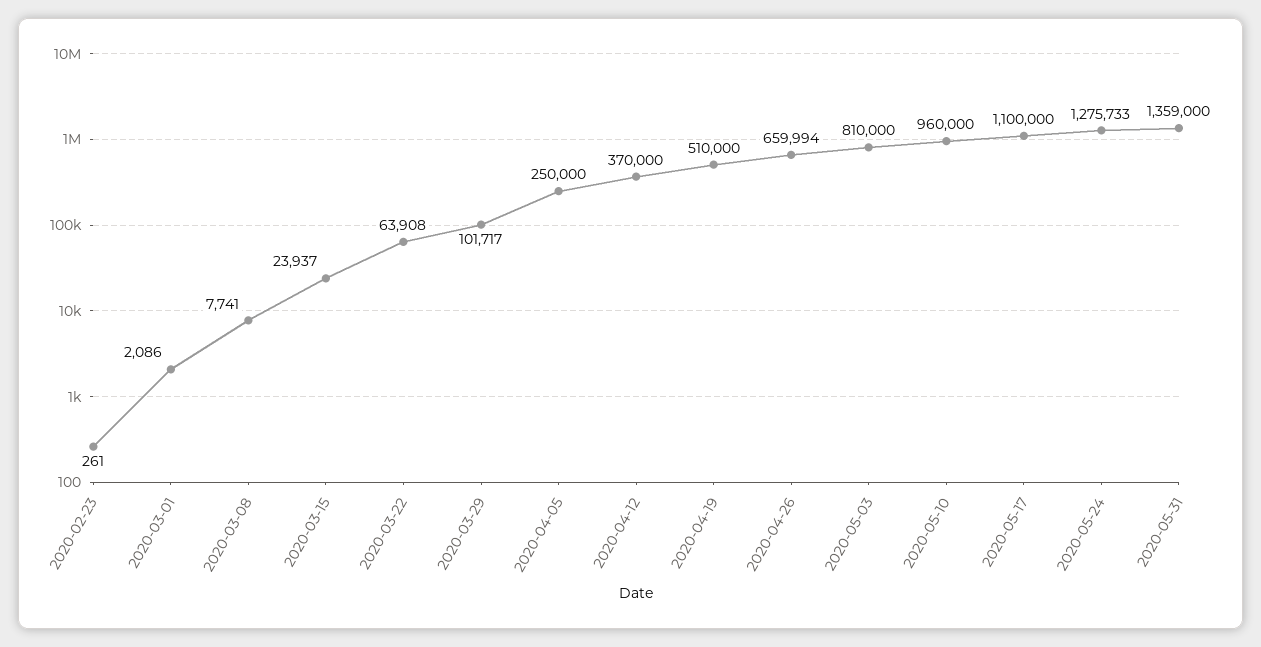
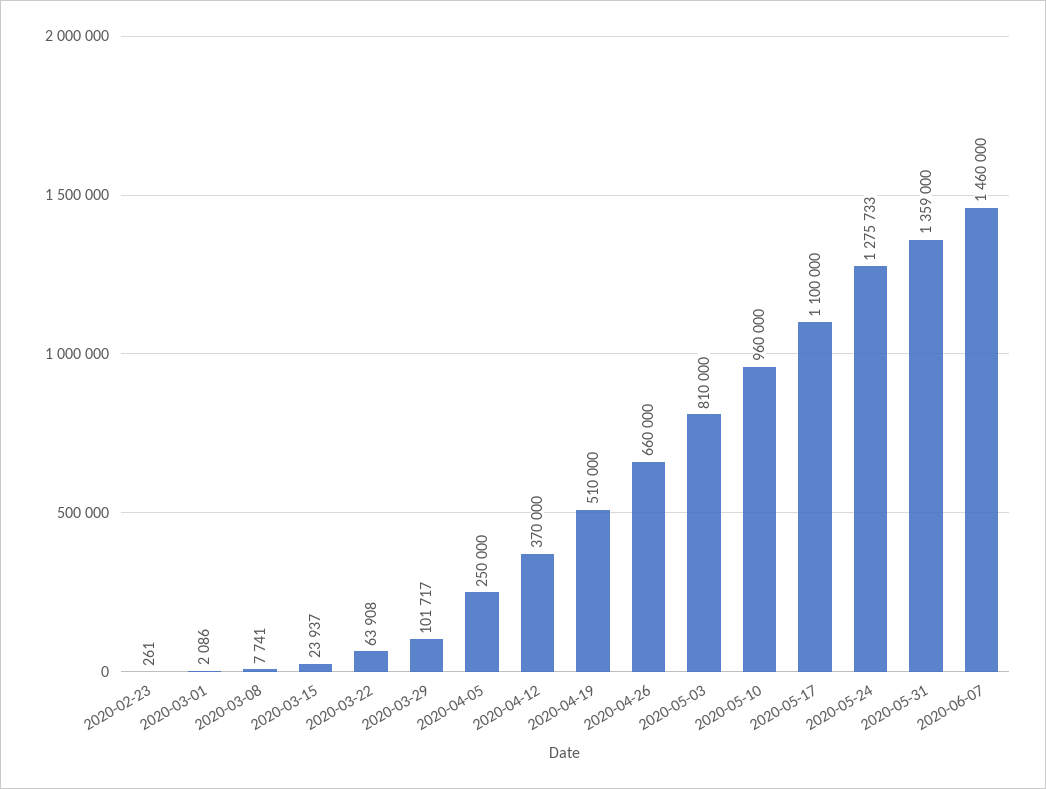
2020-04-26: 659994 -> 660000
2020-06-07: none -> 1460000

